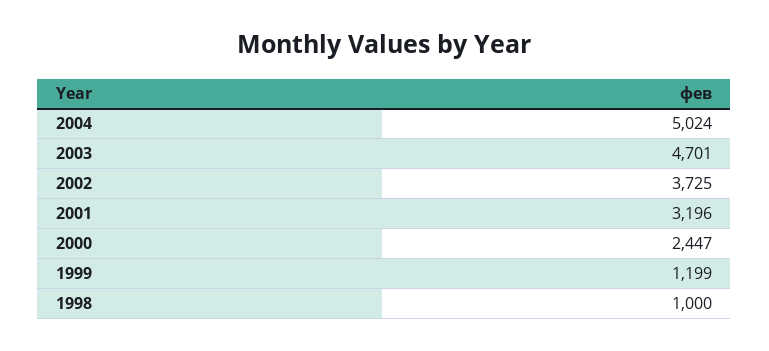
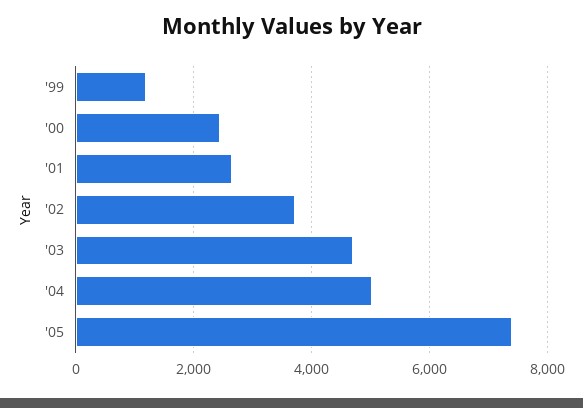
2001: 3196 -> 2600
1998: 1000 -> none
'05: none -> 7400

